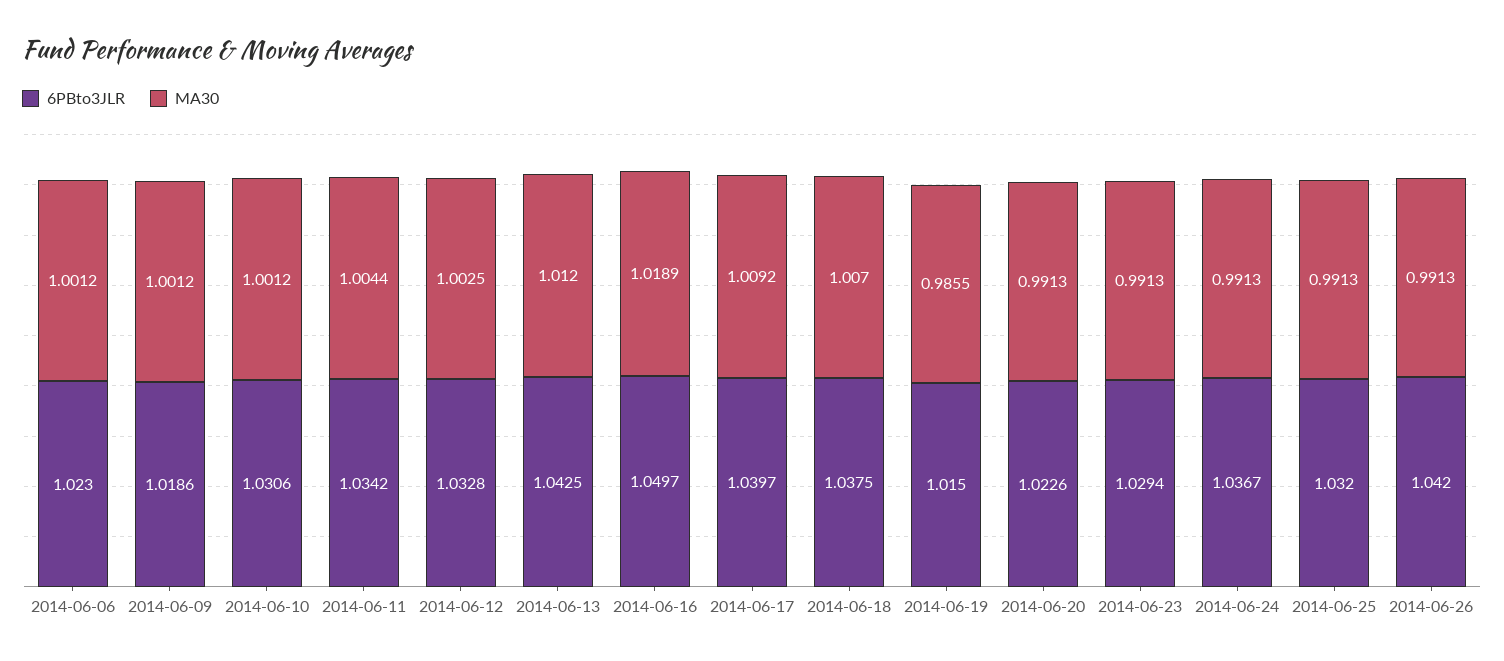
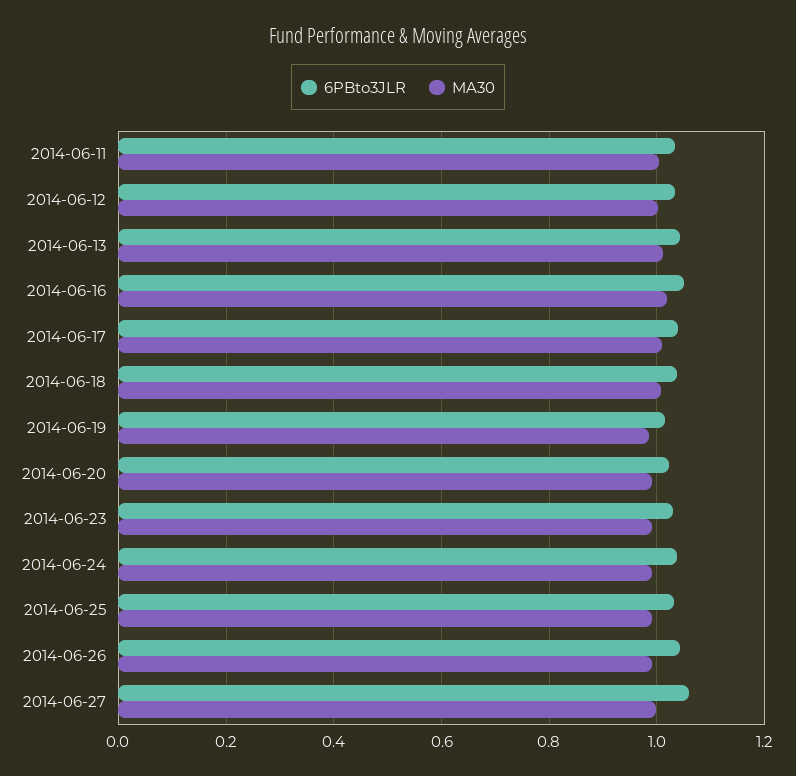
6PBto3JLR, 2014-06-06: 1.023 -> none
MA30, 2014-06-06: 1.0012 -> none
6PBto3JLR, 2014-06-09: 1.0186 -> none
MA30, 2014-06-09: 1.0012 -> none
6PBto3JLR, 2014-06-10: 1.0306 -> none
MA30, 2014-06-10: 1.0012 -> none
6PBto3JLR, 2014-06-27: none -> 1.06
MA30, 2014-06-27: none -> 1

